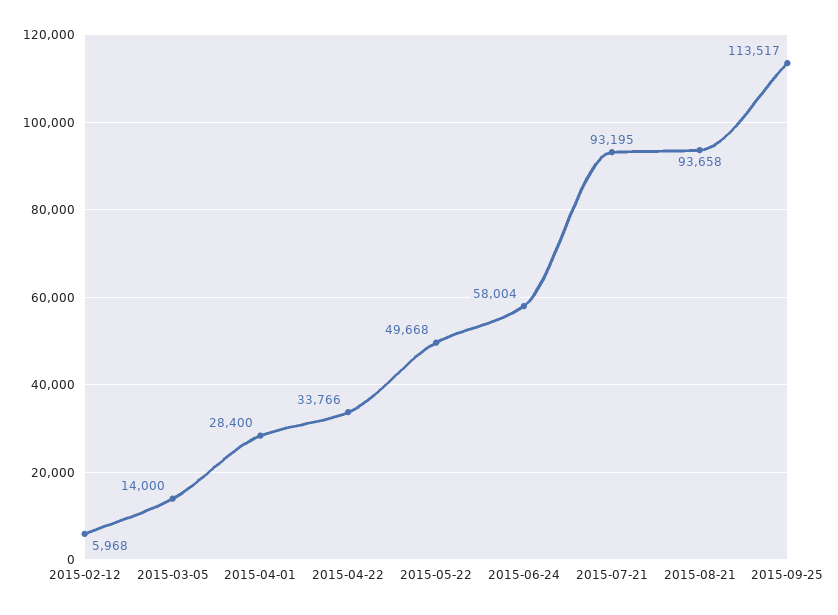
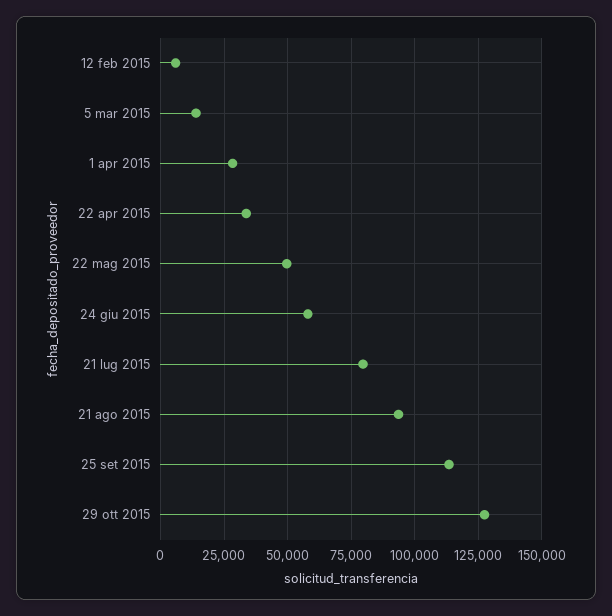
2015-07-21: 93195 -> 80000
29 ott 2015: none -> 127500

